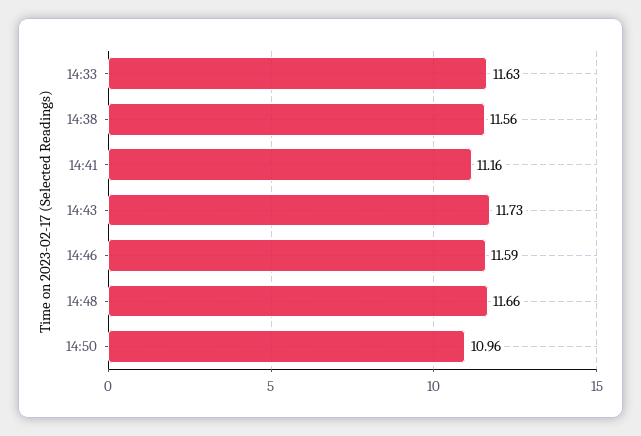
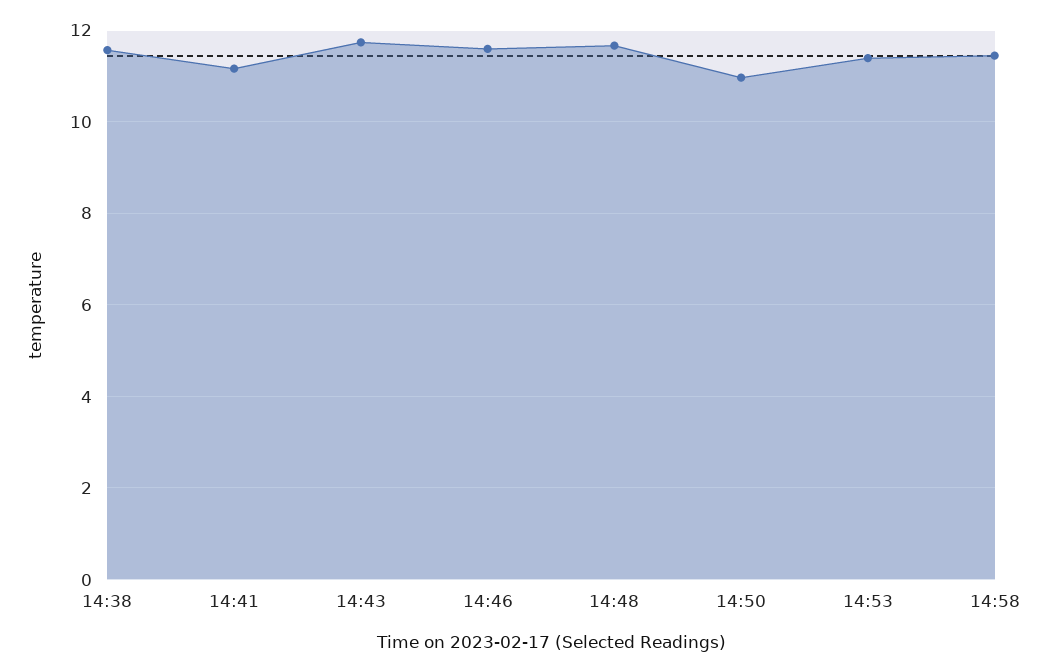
14:33: 11.63 -> none
14:53: none -> 11.4
14:58: none -> 11.4

